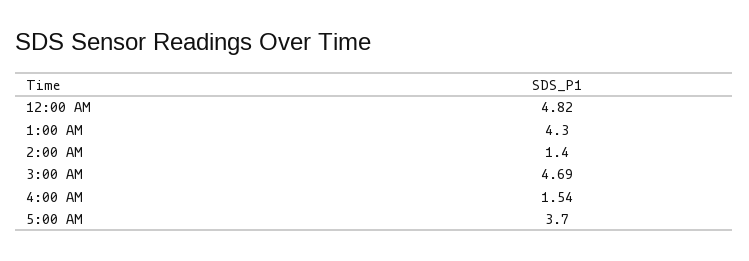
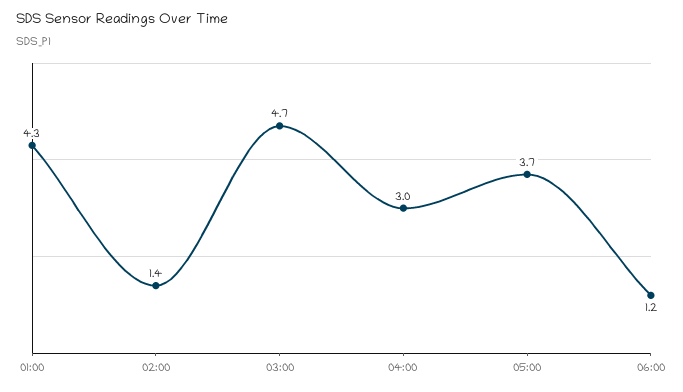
12:00 AM: 4.82 -> none
4:00 AM: 1.54 -> 3
06:00: none -> 1.2

